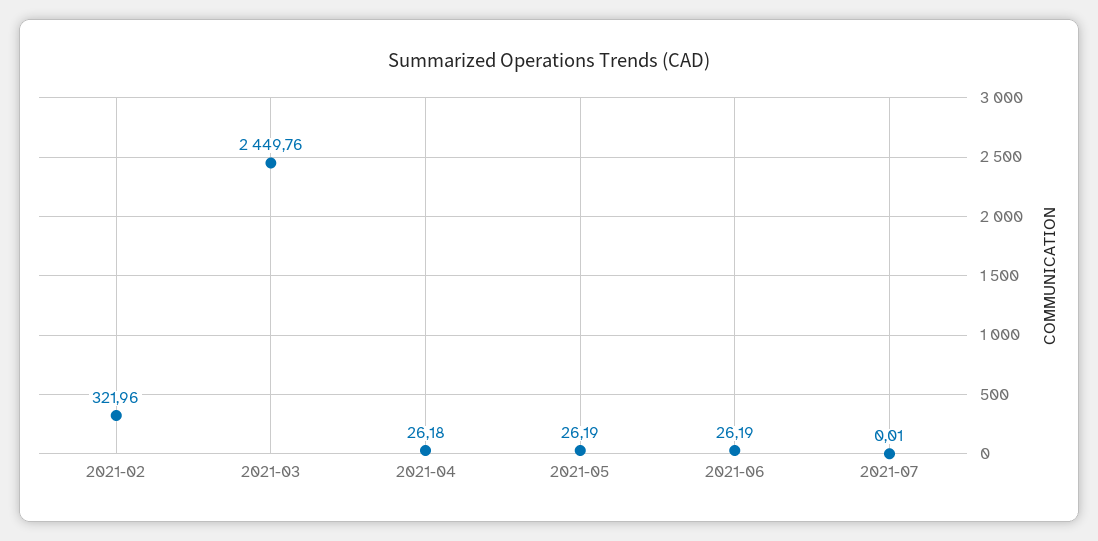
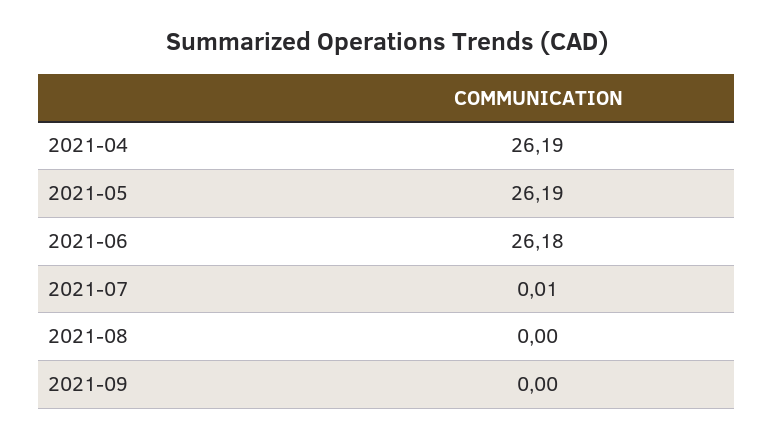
2021-02: 321.96 -> none
2021-03: 2449.76 -> none
2021-04: 26.18 -> 26.19
2021-06: 26.19 -> 26.18
2021-08: none -> 0
2021-09: none -> 0

